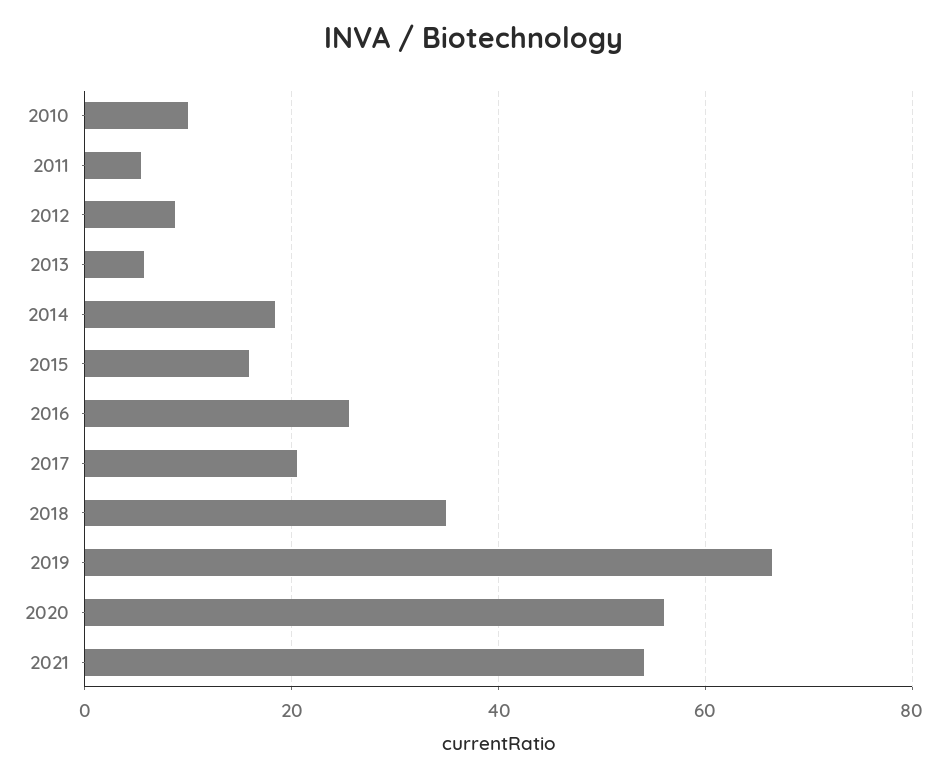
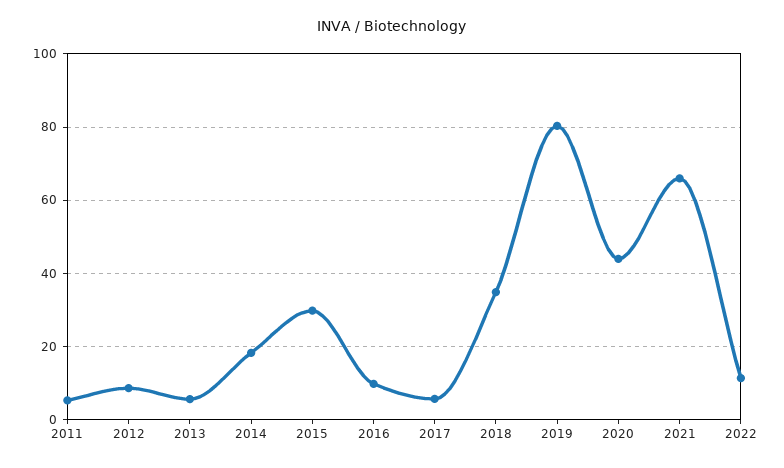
2010: 10 -> none
2015: 16 -> 30
2016: 26 -> 10
2017: 20 -> 6
2019: 66 -> 80
2020: 56 -> 44
2021: 54 -> 66
2022: none -> 12

